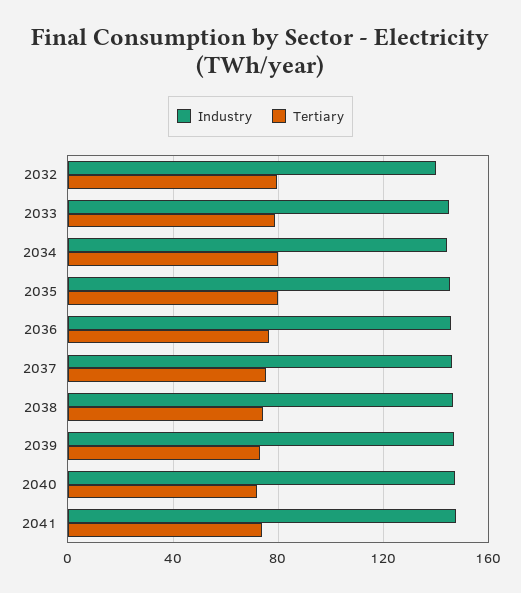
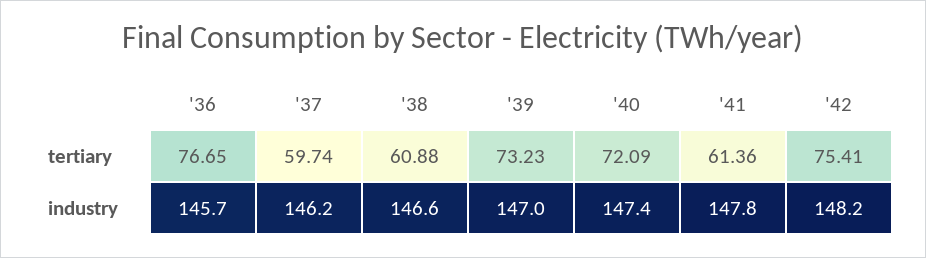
Industry, 2032: 140 -> none
Tertiary, 2032: 80 -> none
Industry, 2033: 145 -> none
Tertiary, 2033: 80 -> none
Industry, 2034: 145 -> none
Tertiary, 2034: 80 -> none
Industry, 2035: 145 -> none
Tertiary, 2035: 80 -> none
Tertiary, 2037: 75 -> 59.74
Tertiary, 2038: 75 -> 60.88
Tertiary, 2041: 75 -> 61.36
Tertiary, '42: none -> 75.41
Industry, '42: none -> 148.2

